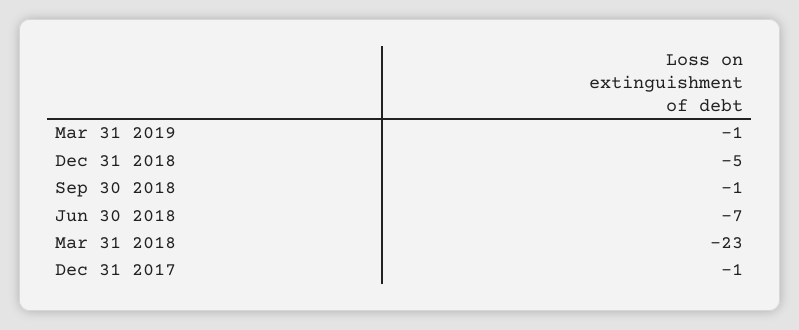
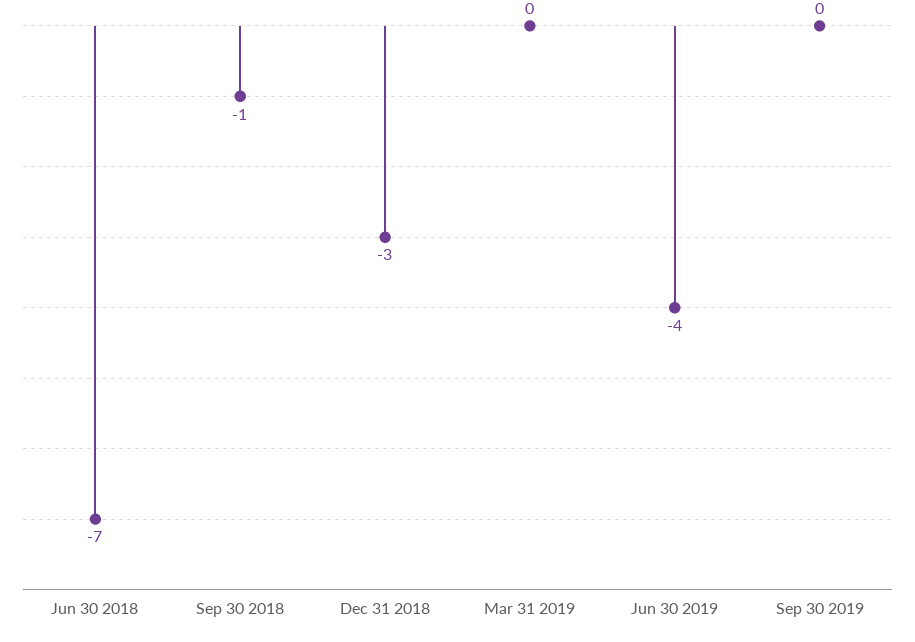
Mar 31 2019: -1 -> 0
Dec 31 2018: -5 -> -3
Mar 31 2018: -23 -> none
Dec 31 2017: -1 -> none
Jun 30 2019: none -> -4
Sep 30 2019: none -> 0

